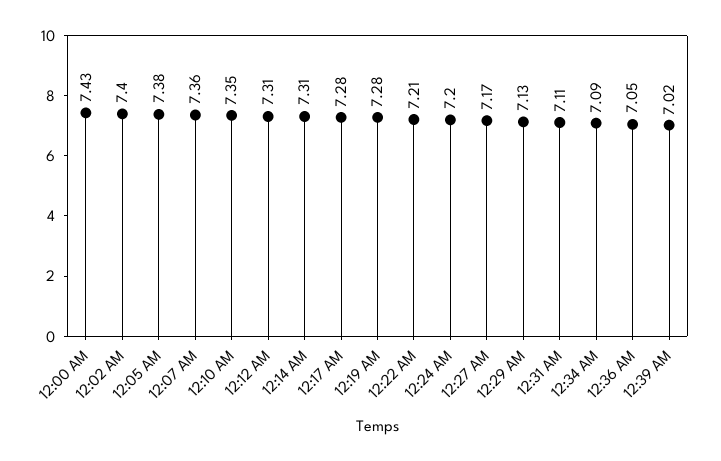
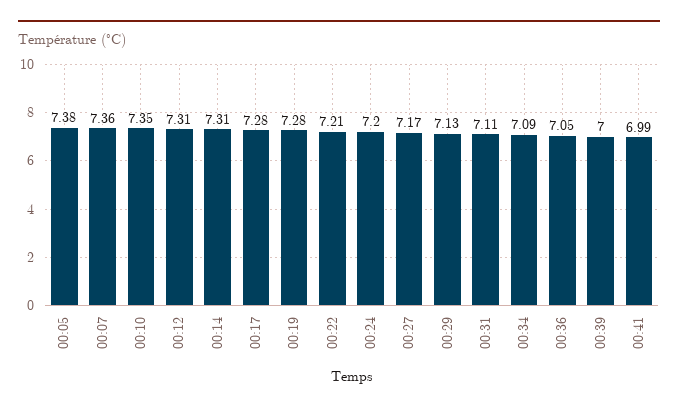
12:00 AM: 7.43 -> none
12:02 AM: 7.4 -> none
12:39 AM: 7.02 -> 7
00:41: none -> 6.99

